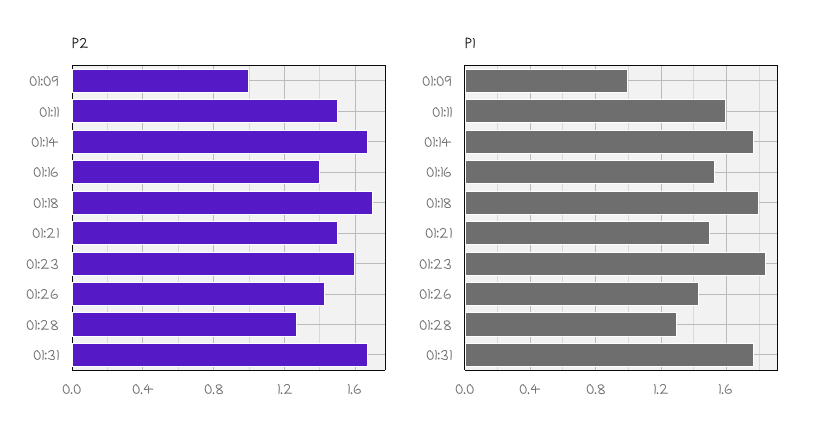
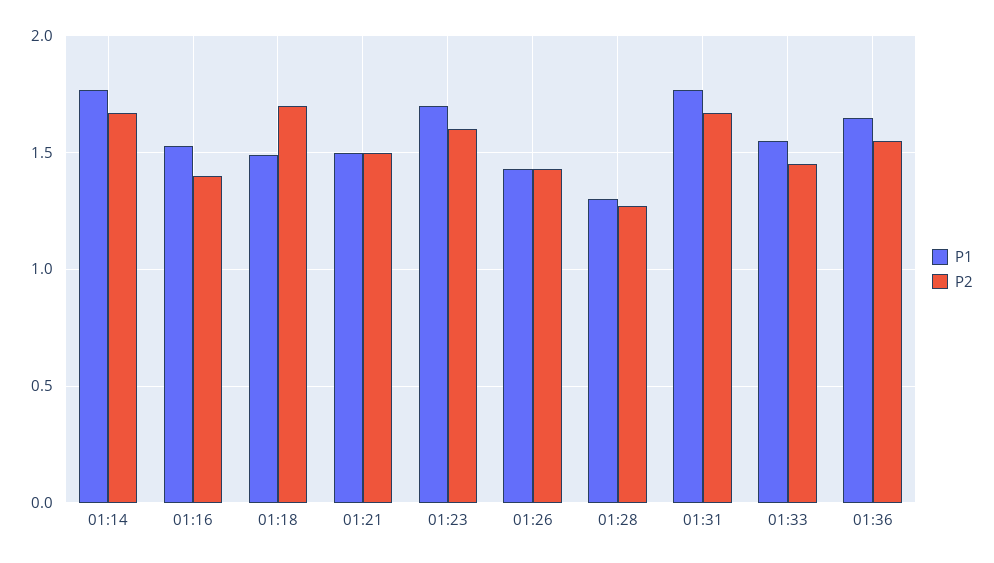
P2, 01:09: 1 -> none
P2, 01:11: 1.5 -> none
P1, 01:09: 1 -> none
P1, 01:11: 1.6 -> none
P1, 01:18: 1.8 -> 1.5
P1, 01:23: 1.85 -> 1.7
P1, 01:33: none -> 1.55
P2, 01:33: none -> 1.45
P1, 01:36: none -> 1.65
P2, 01:36: none -> 1.55

